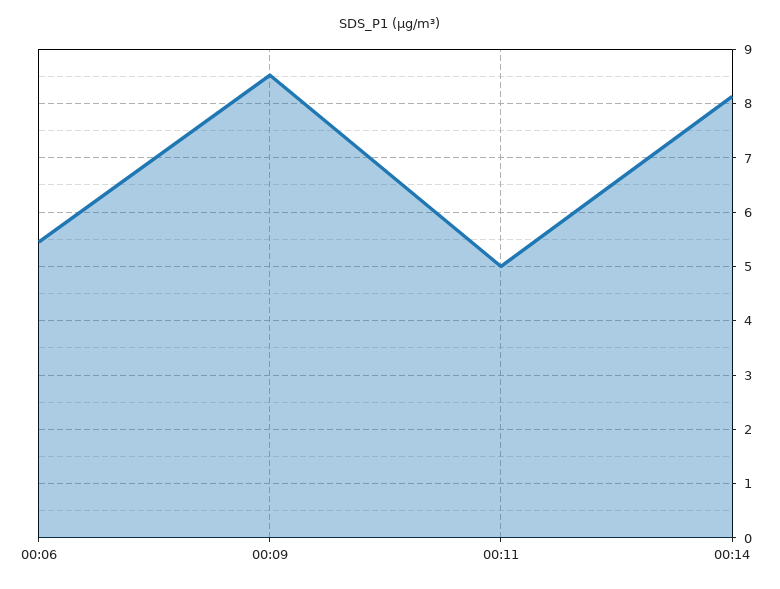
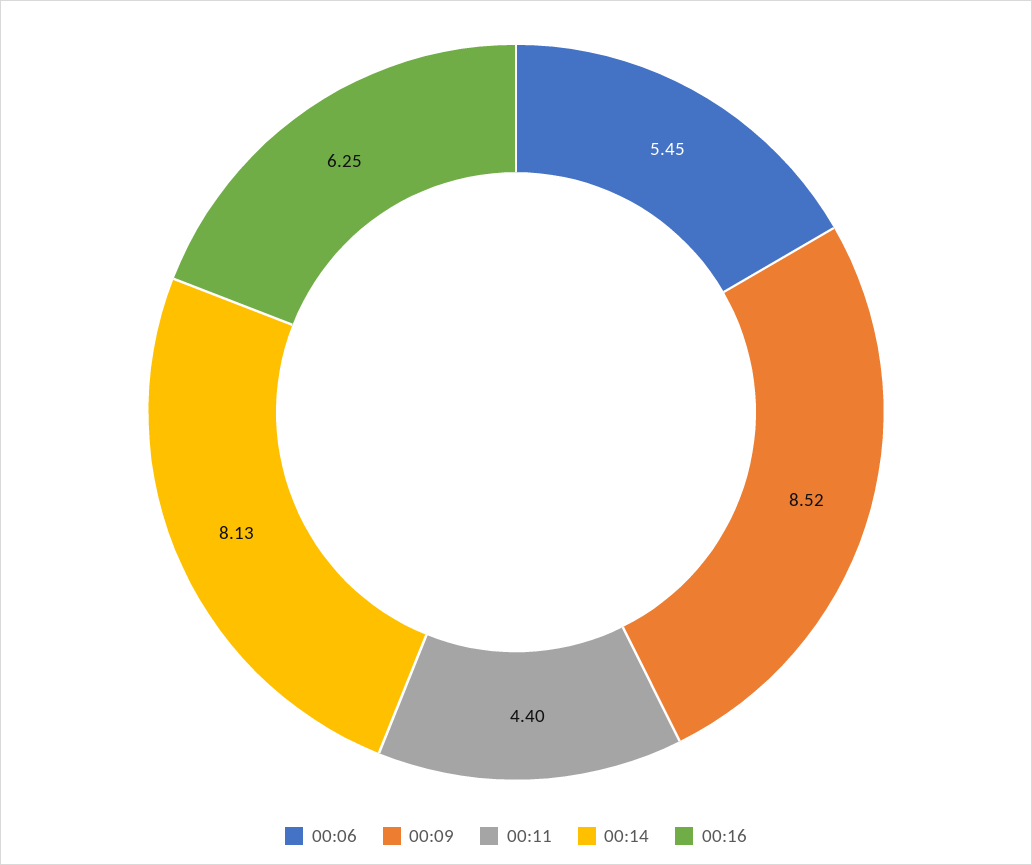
00:11: 5 -> 4.4
00:16: none -> 6.25

